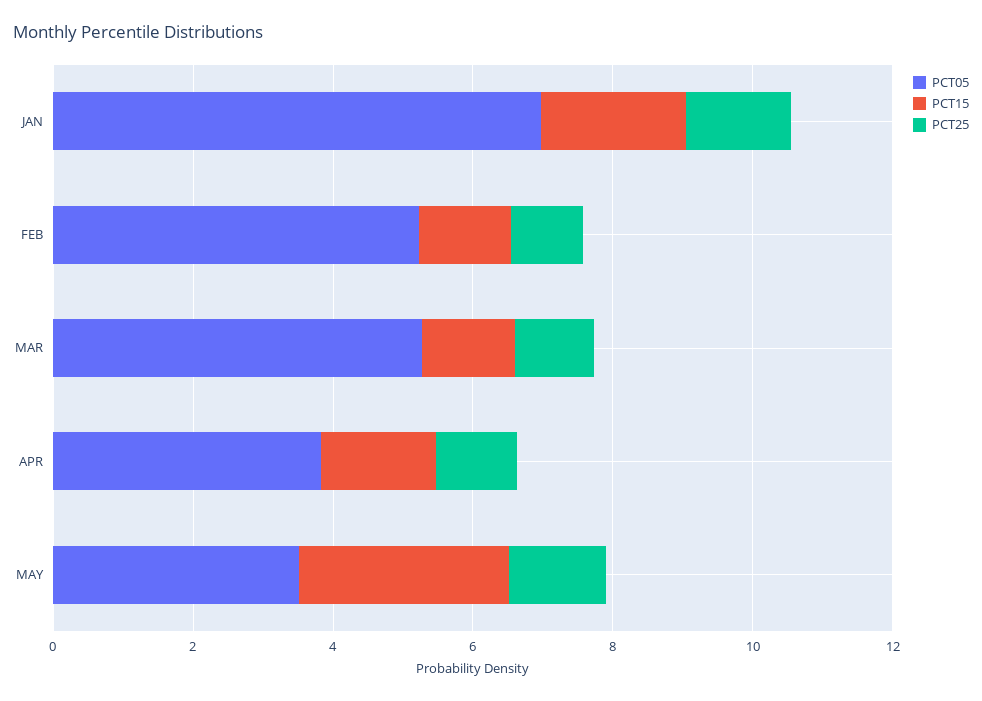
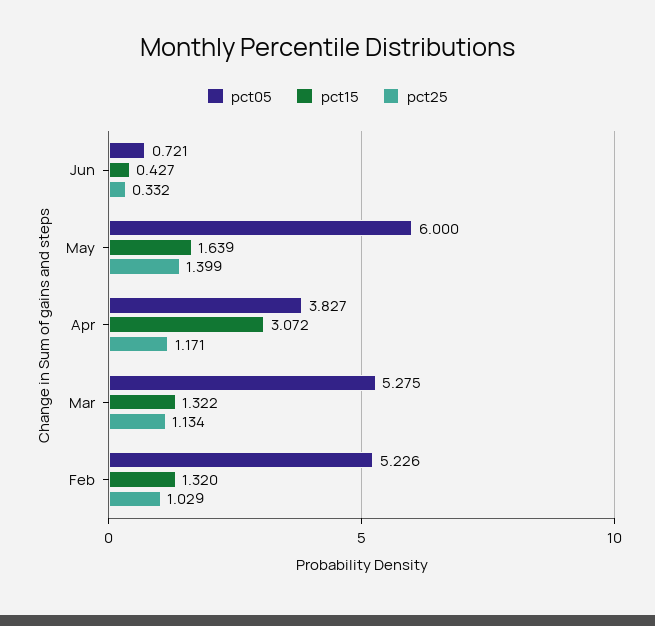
PCT05, JAN: 7 -> none
PCT15, JAN: 2 -> none
PCT25, JAN: 1.5 -> none
PCT15, APR: 1.5 -> 3.072
PCT05, MAY: 3.5 -> 6
PCT15, MAY: 3 -> 1.639
PCT05, Jun: none -> 0.721
PCT15, Jun: none -> 0.427
PCT25, Jun: none -> 0.332

